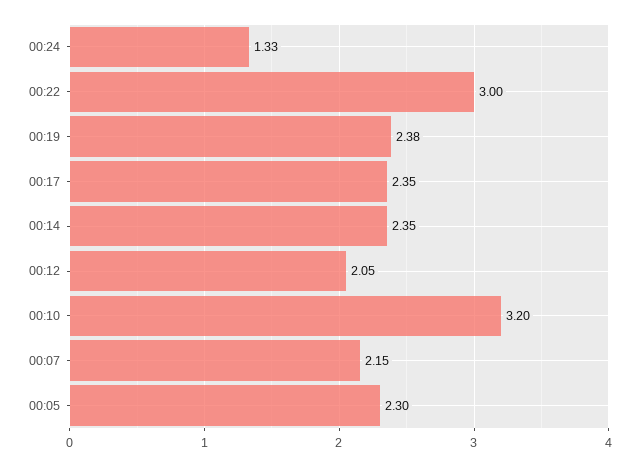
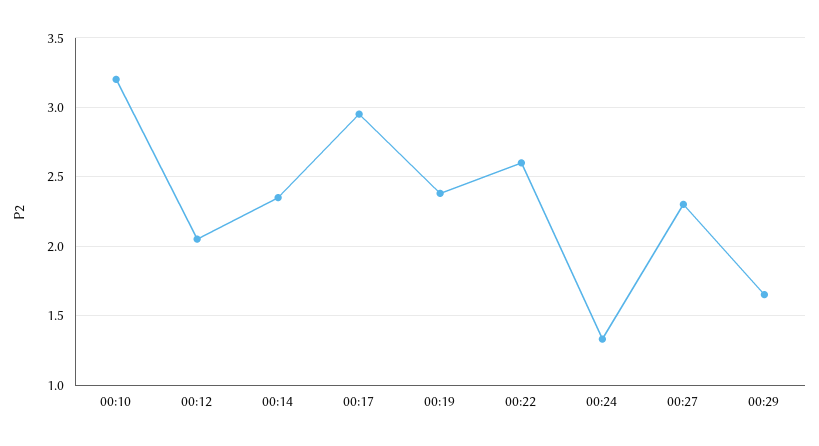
00:22: 3 -> 2.6
00:17: 2.35 -> 2.95
00:07: 2.15 -> none
00:05: 2.3 -> none
00:27: none -> 2.3
00:29: none -> 1.65

